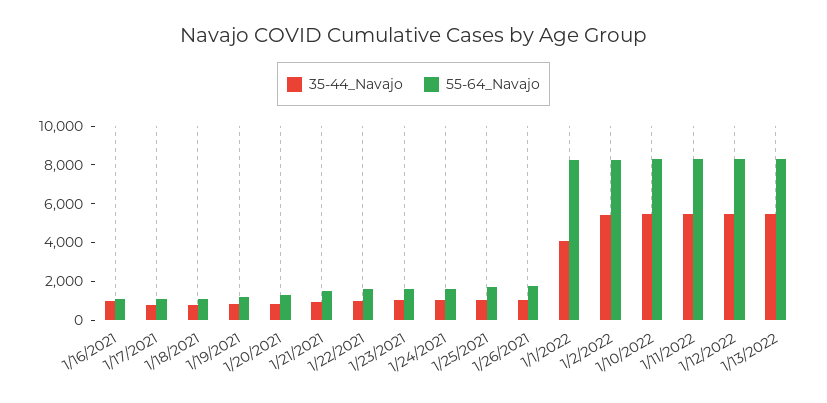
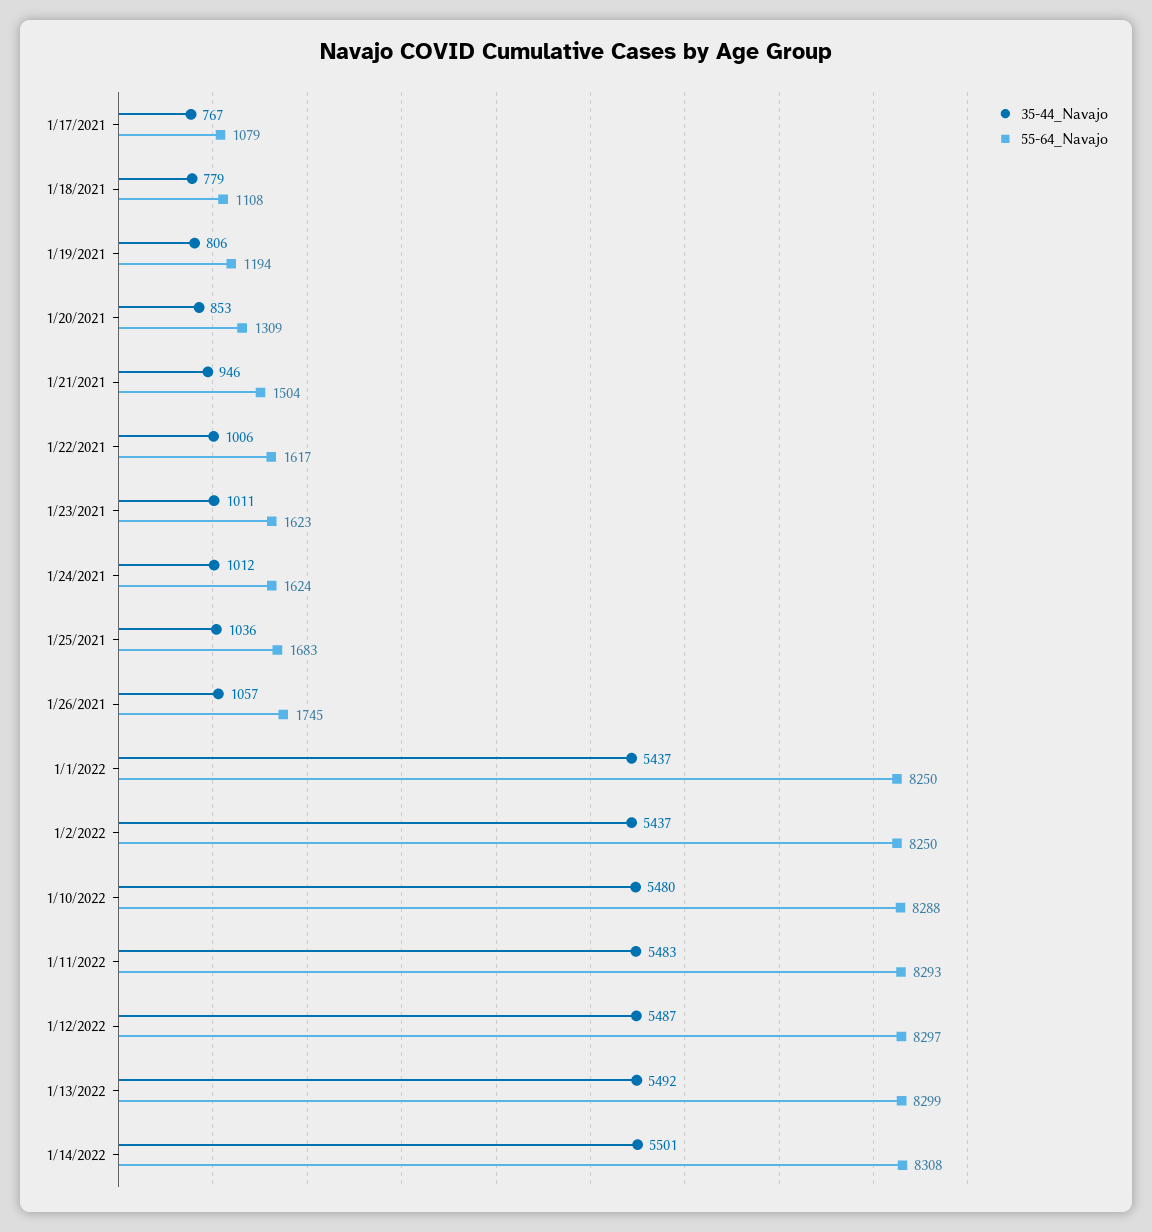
35-44_Navajo, 1/16/2021: 1000 -> none
55-64_Navajo, 1/16/2021: 1000 -> none
35-44_Navajo, 1/1/2022: 4000 -> 5437
35-44_Navajo, 1/14/2022: none -> 5501
55-64_Navajo, 1/14/2022: none -> 8308

